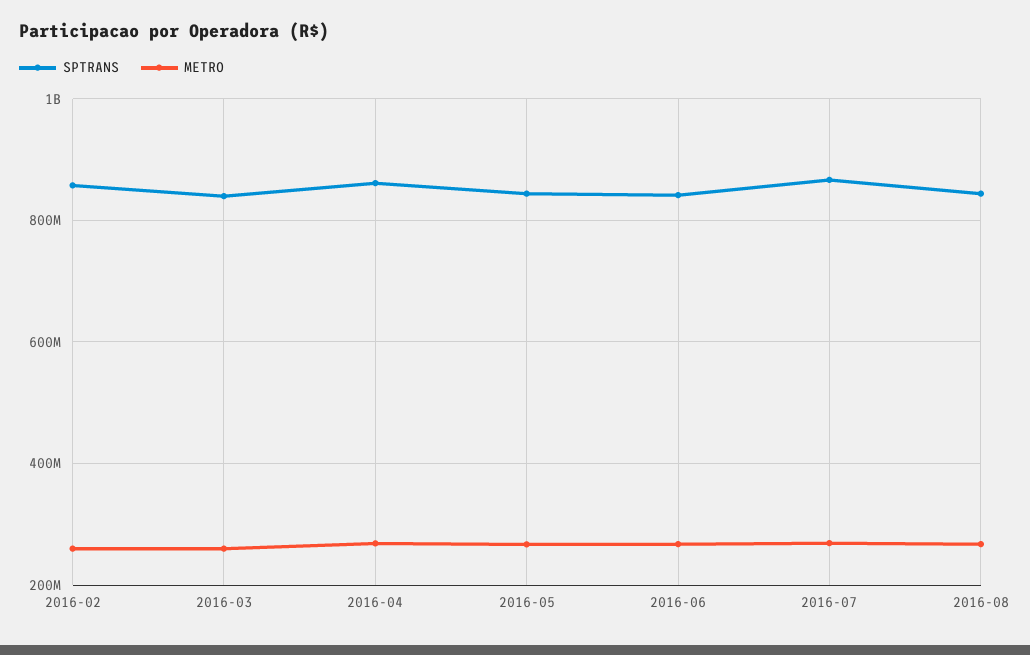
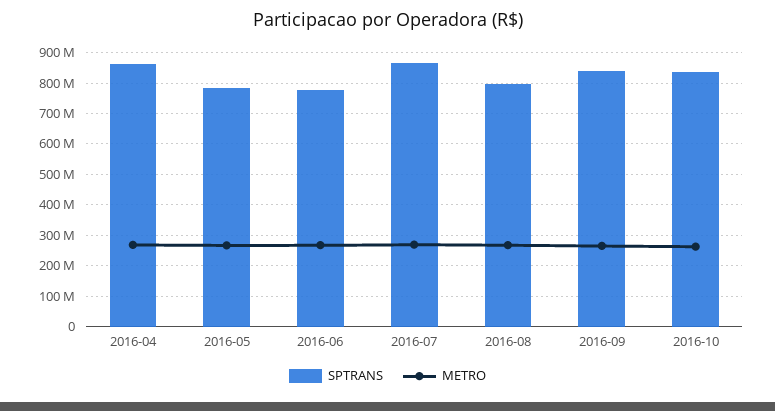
SPTRANS, 2016-02: 860000000 -> none
METRO, 2016-02: 260000000 -> none
SPTRANS, 2016-03: 840000000 -> none
METRO, 2016-03: 260000000 -> none
SPTRANS, 2016-05: 840000000 -> 780000000
SPTRANS, 2016-06: 840000000 -> 780000000
SPTRANS, 2016-08: 840000000 -> 800000000
SPTRANS, 2016-09: none -> 840000000
METRO, 2016-09: none -> 260000000
SPTRANS, 2016-10: none -> 840000000
METRO, 2016-10: none -> 260000000

